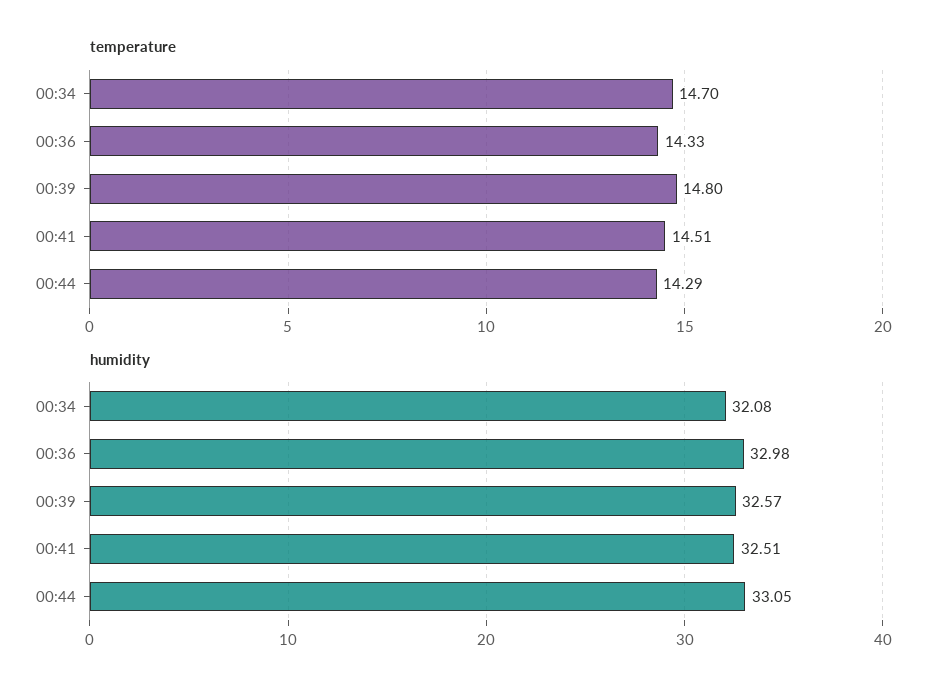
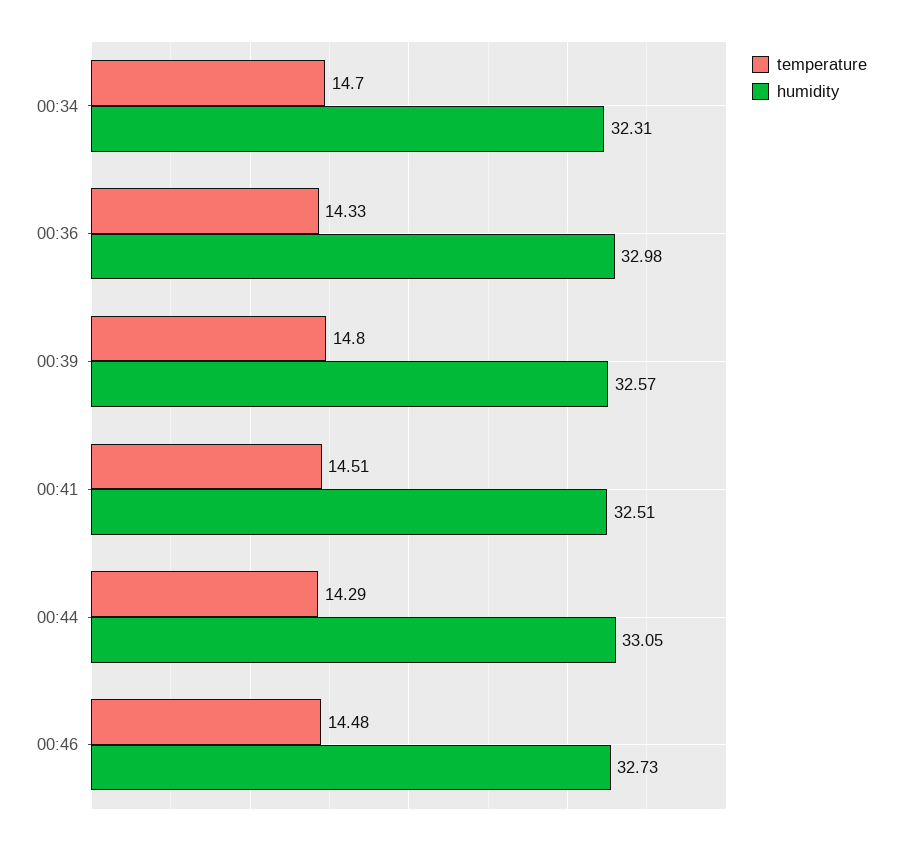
humidity, 00:34: 32.08 -> 32.31
temperature, 00:46: none -> 14.48
humidity, 00:46: none -> 32.73

